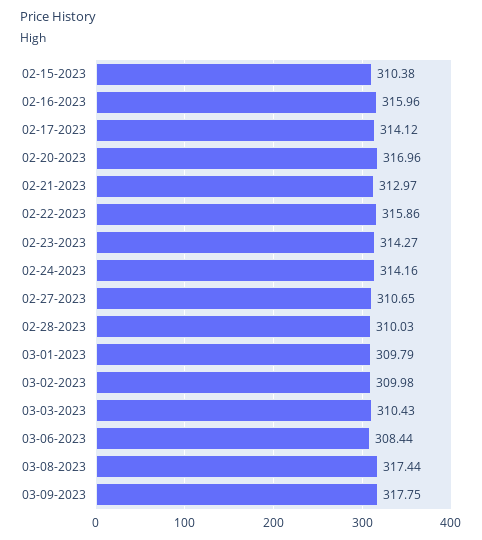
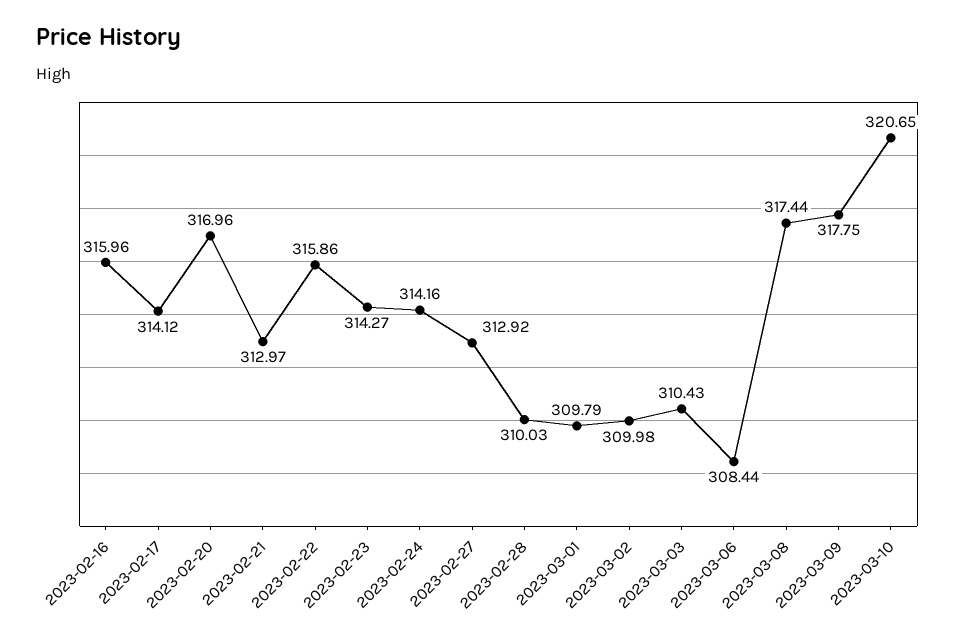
02-15-2023: 310.38 -> none
02-27-2023: 310.65 -> 312.92
2023-03-10: none -> 320.65

